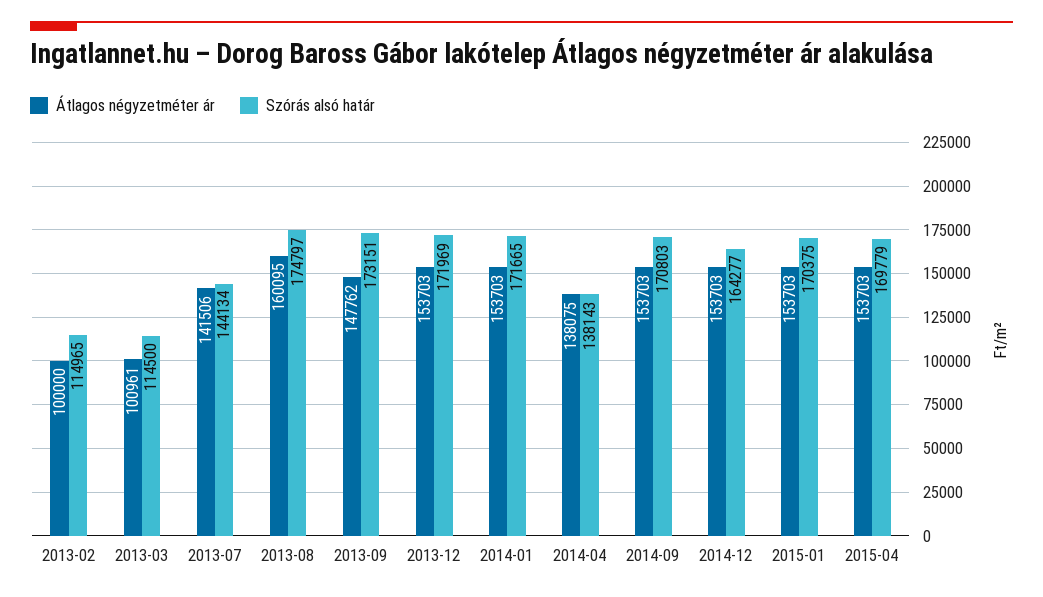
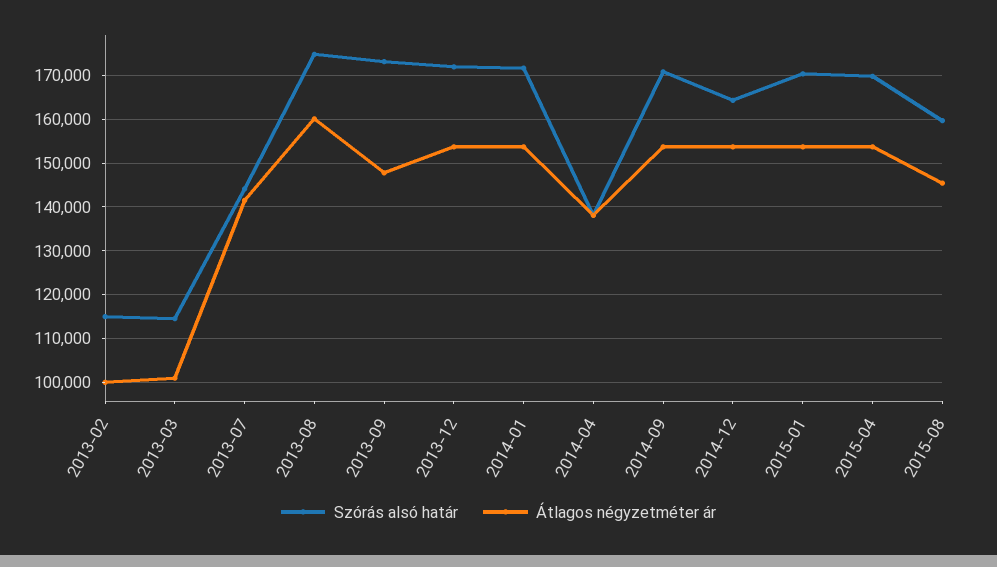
Szórás alsó határ, 2015-08: none -> 160000
Átlagos négyzetméter ár, 2015-08: none -> 146000

